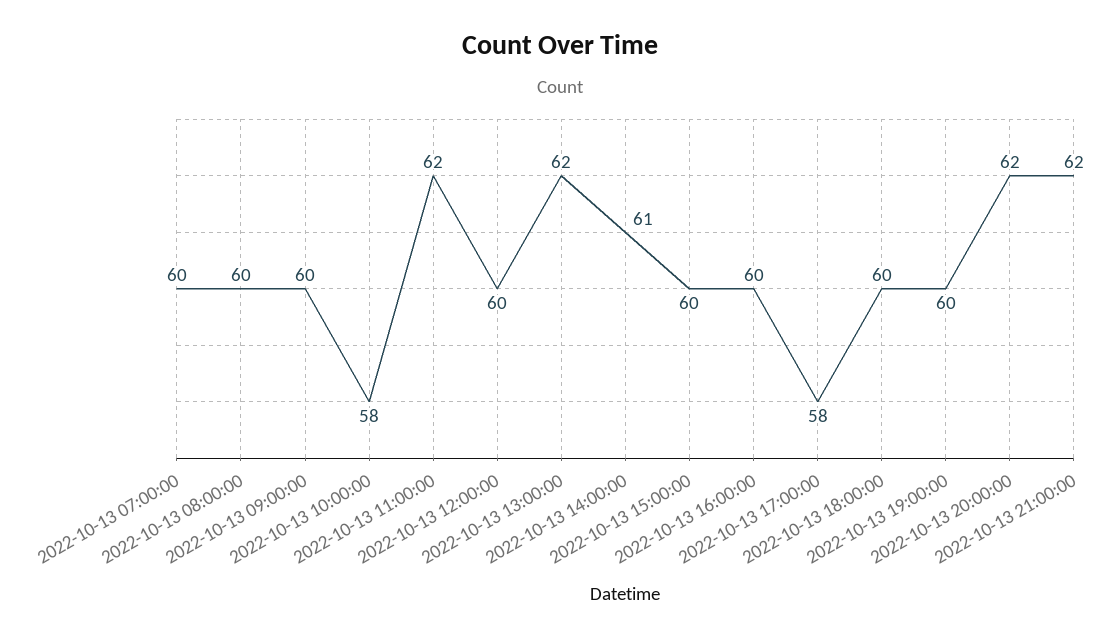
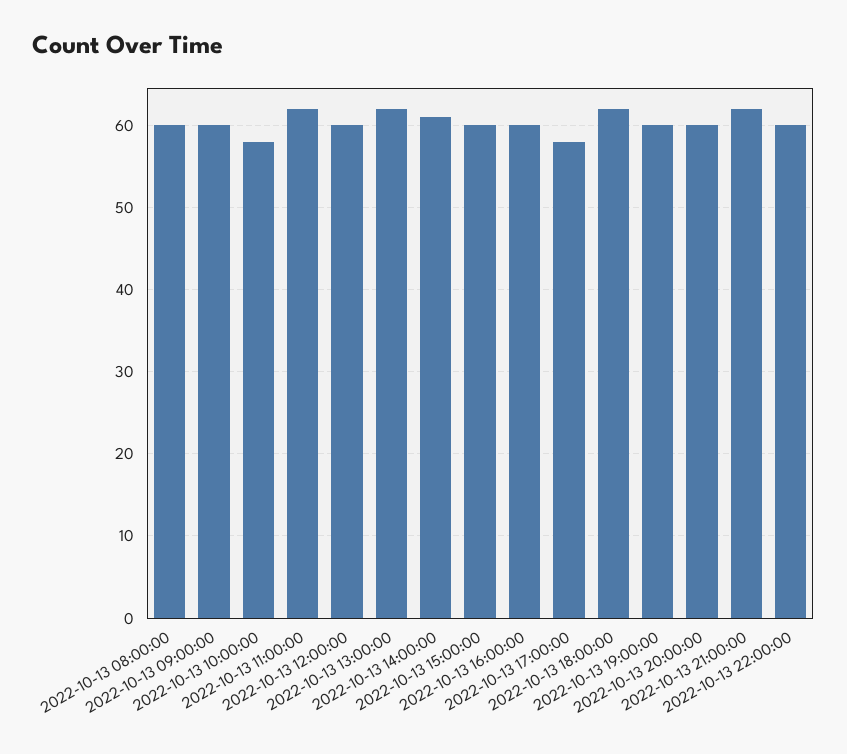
2022-10-13 07:00:00: 60 -> none
2022-10-13 18:00:00: 60 -> 62
2022-10-13 20:00:00: 62 -> 60
2022-10-13 22:00:00: none -> 60

